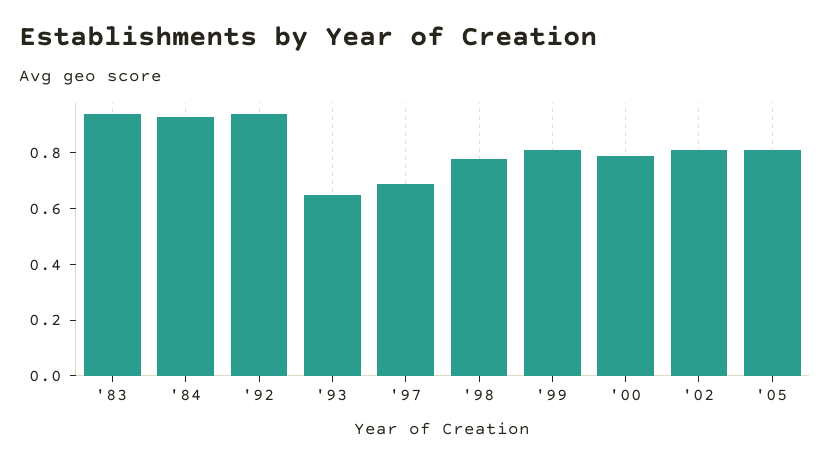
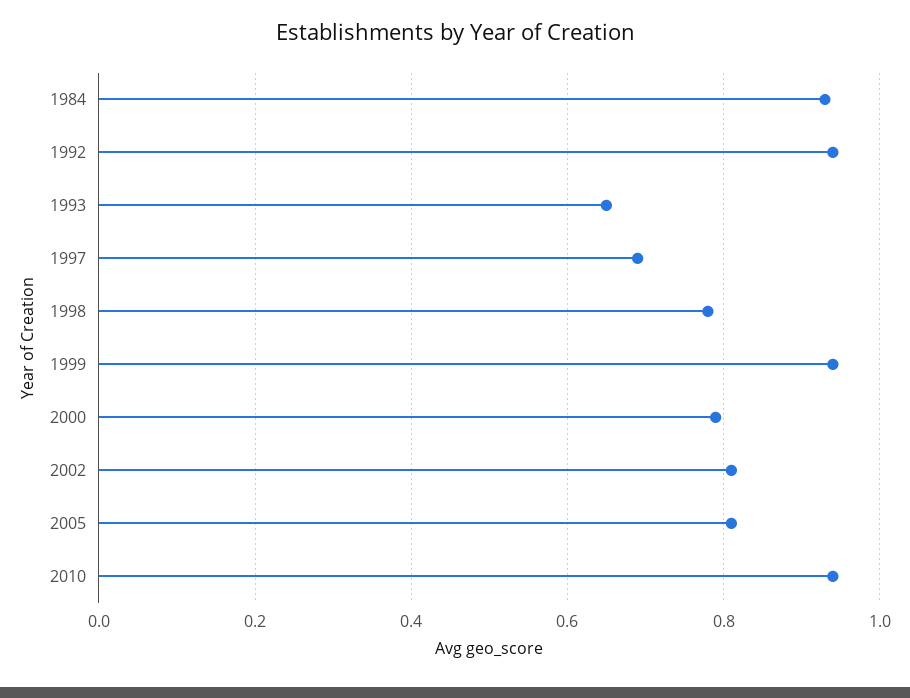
'83: 0.95 -> none
'99: 0.8 -> 0.95
2010: none -> 0.95

